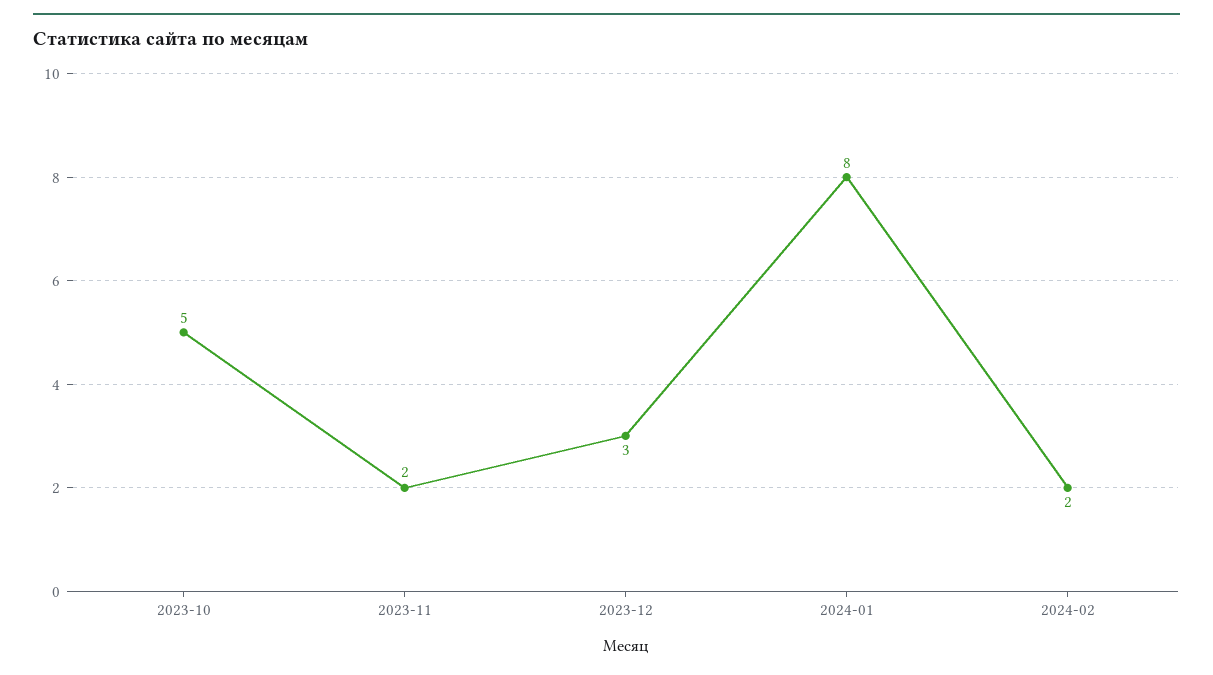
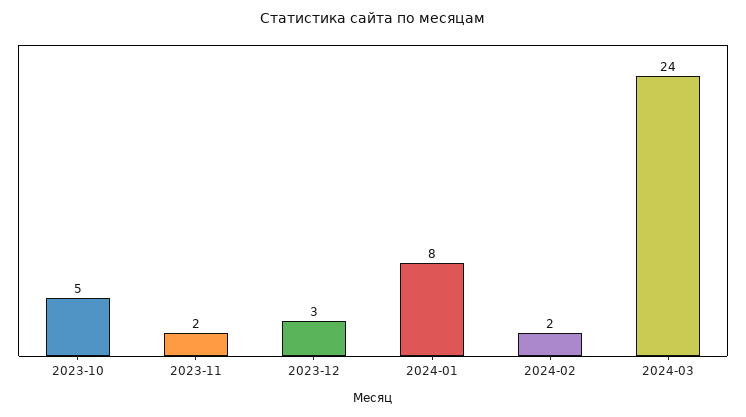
2024-03: none -> 24

